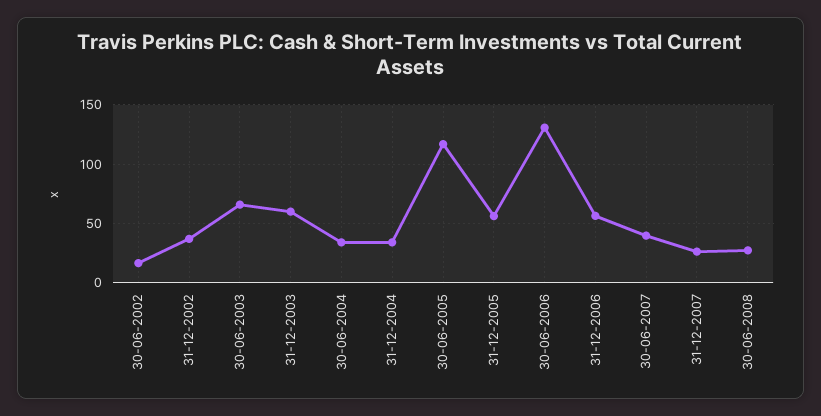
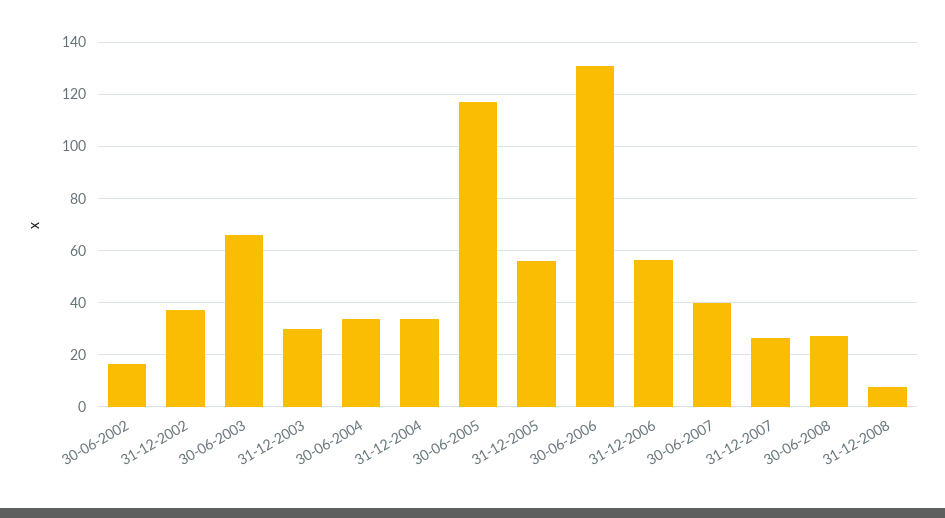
31-12-2003: 60 -> 30
31-12-2008: none -> 7.5

